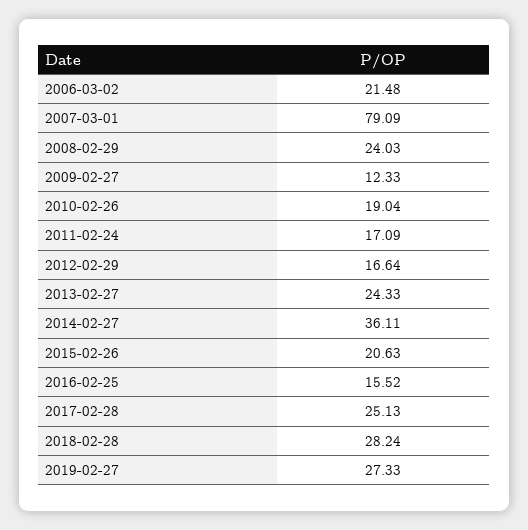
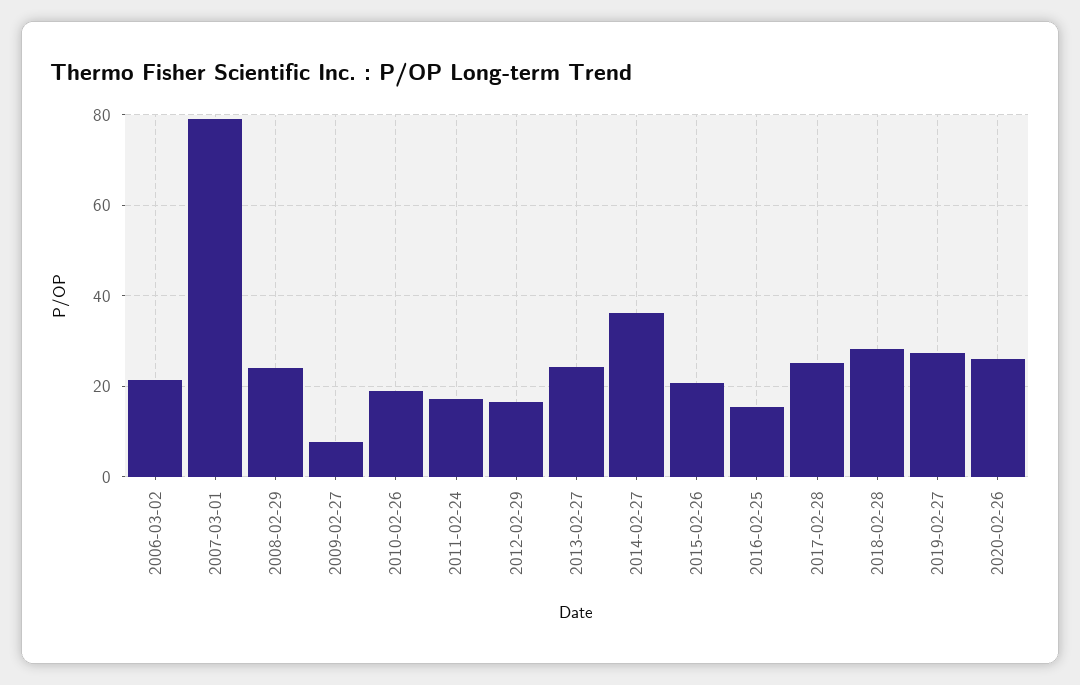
2009-02-27: 12.33 -> 8
2020-02-26: none -> 26

